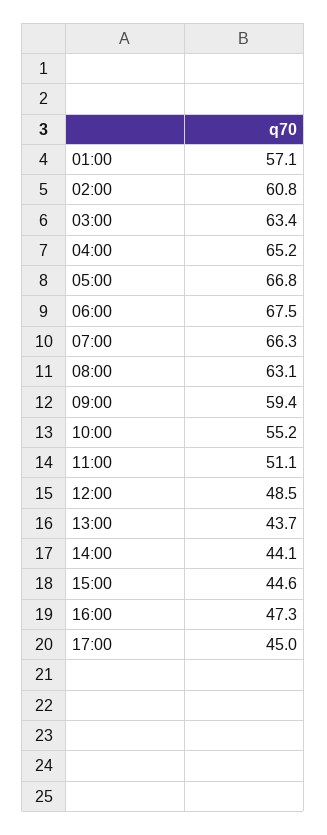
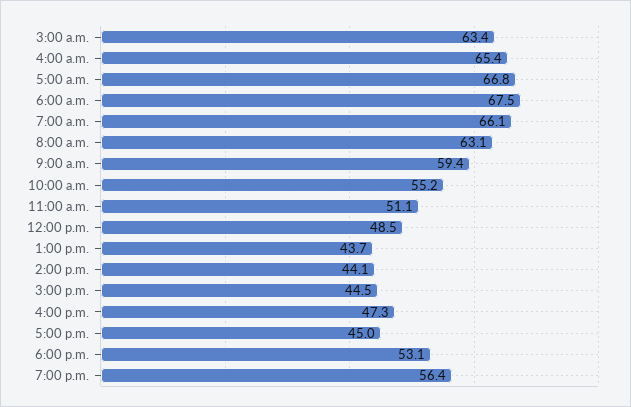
01:00: 57.1 -> none
02:00: 60.8 -> none
04:00: 65.2 -> 65.4
07:00: 66.3 -> 66.1
15:00: 44.6 -> 44.5
6:00 p.m.: none -> 53.1
7:00 p.m.: none -> 56.4

